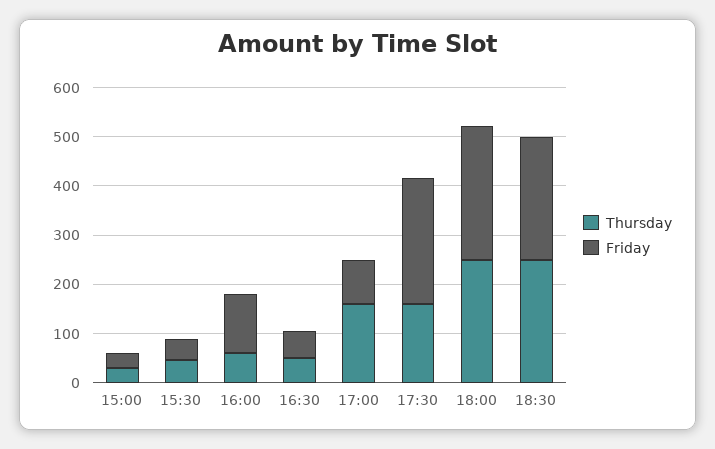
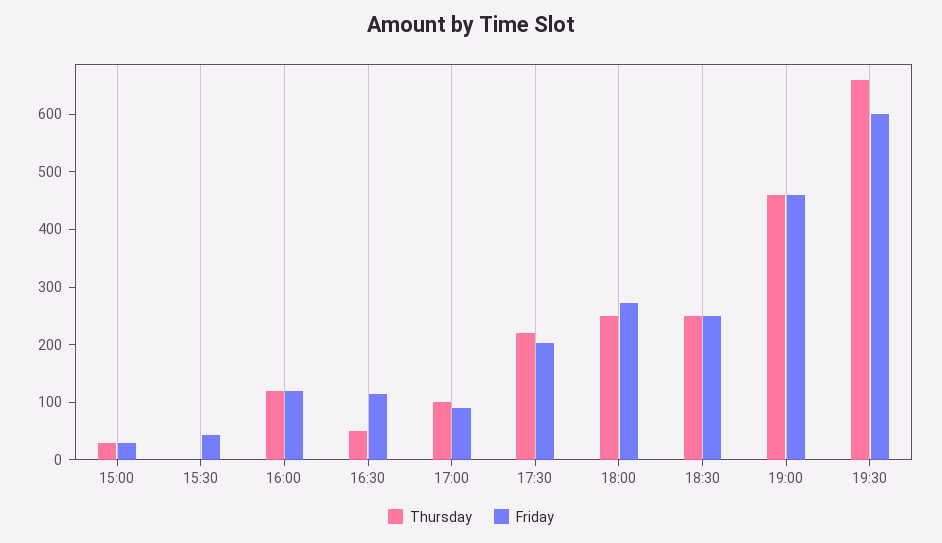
Thursday, 15:30: 40 -> 0
Thursday, 16:00: 60 -> 120
Friday, 16:30: 60 -> 120
Thursday, 17:00: 160 -> 100
Thursday, 17:30: 160 -> 220
Friday, 17:30: 260 -> 200
Thursday, 19:00: none -> 460
Friday, 19:00: none -> 460
Thursday, 19:30: none -> 660
Friday, 19:30: none -> 600

